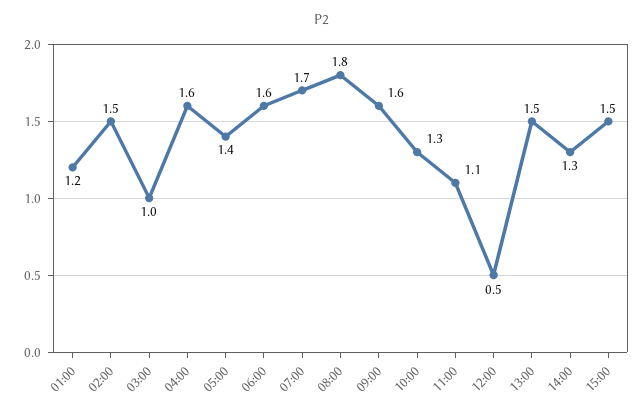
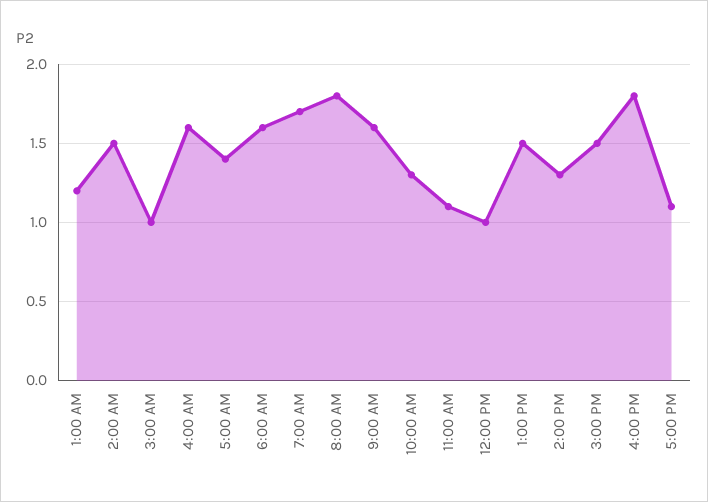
12:00: 0.5 -> 1
4:00 PM: none -> 1.8
5:00 PM: none -> 1.1

